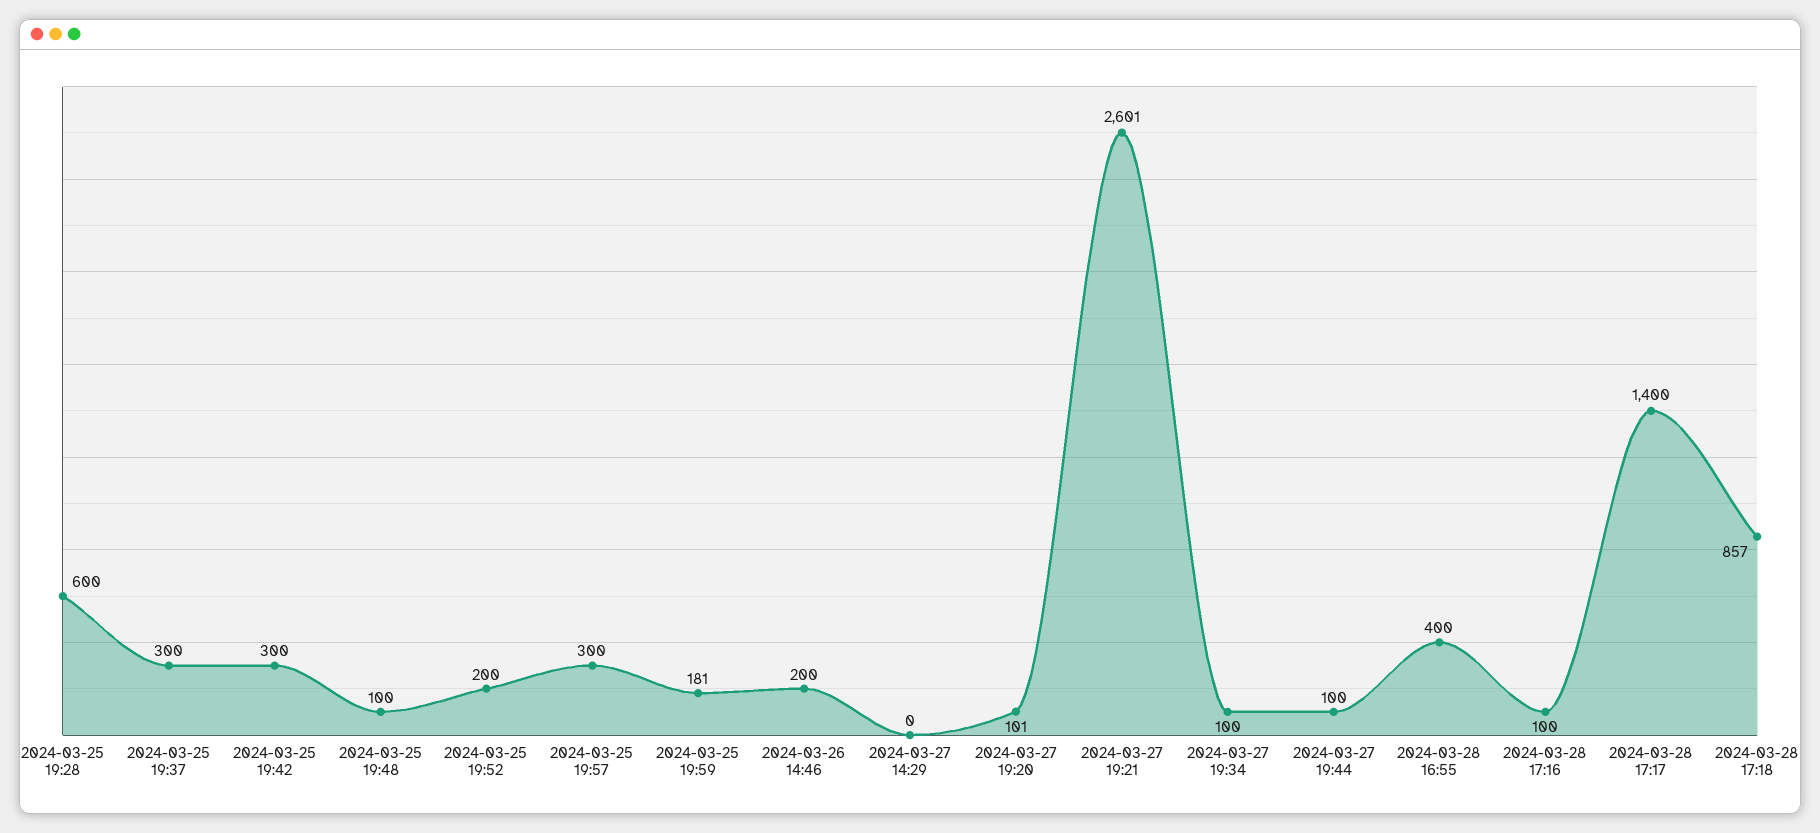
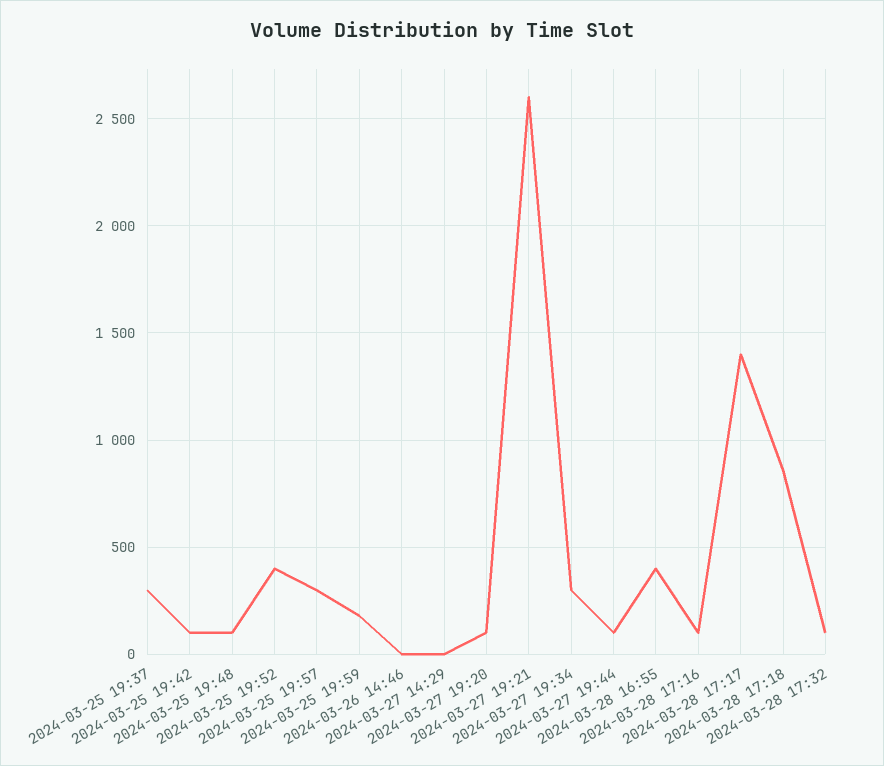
2024-03-25 19:28: 600 -> none
2024-03-25 19:42: 300 -> 100
2024-03-25 19:52: 200 -> 400
2024-03-26 14:46: 200 -> 0
2024-03-27 19:34: 100 -> 300
2024-03-28 17:32: none -> 100

